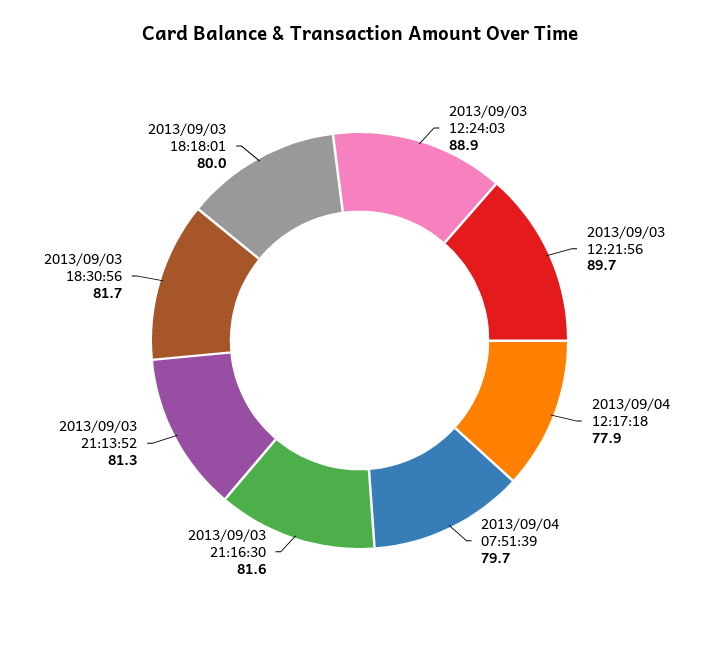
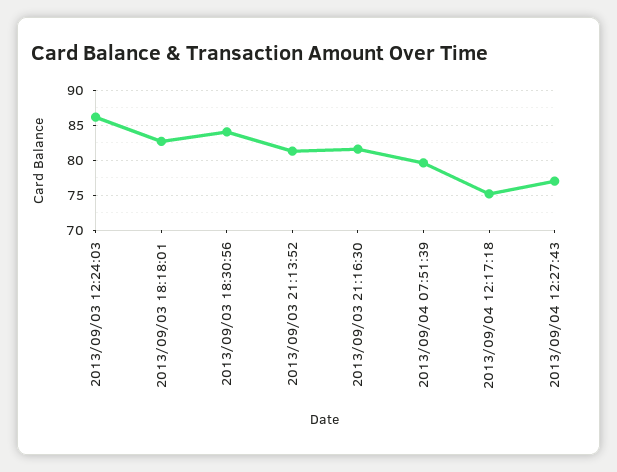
2013/09/03 12:24:03: 88.9 -> 86
2013/09/03 12:21:56: 89.7 -> none
2013/09/04 12:17:18: 77.9 -> 75
2013/09/03 18:30:56: 81.7 -> 84
2013/09/03 18:18:01: 80 -> 83
2013/09/04 12:27:43: none -> 77

